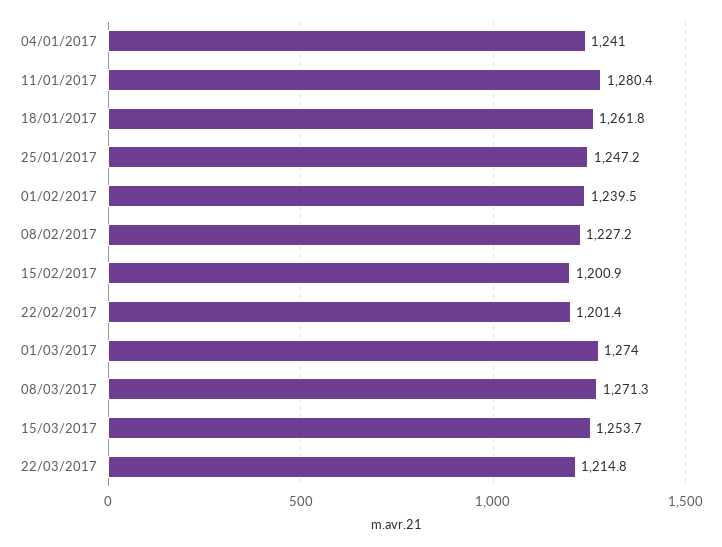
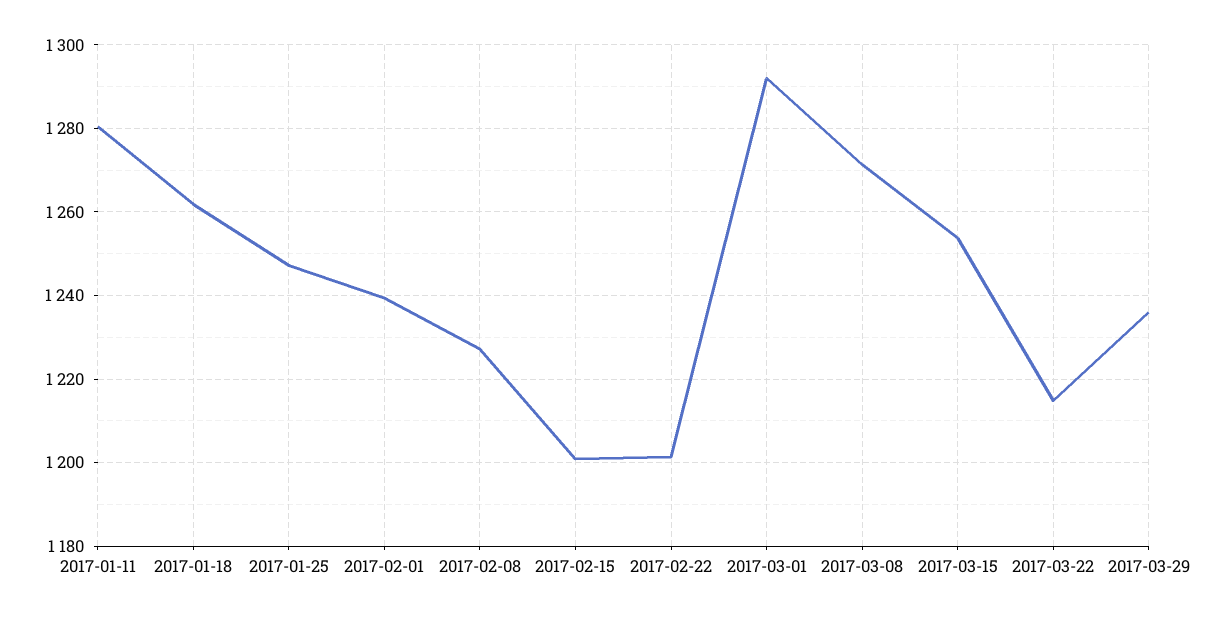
04/01/2017: 1241 -> none
01/03/2017: 1274 -> 1292
2017-03-29: none -> 1236

